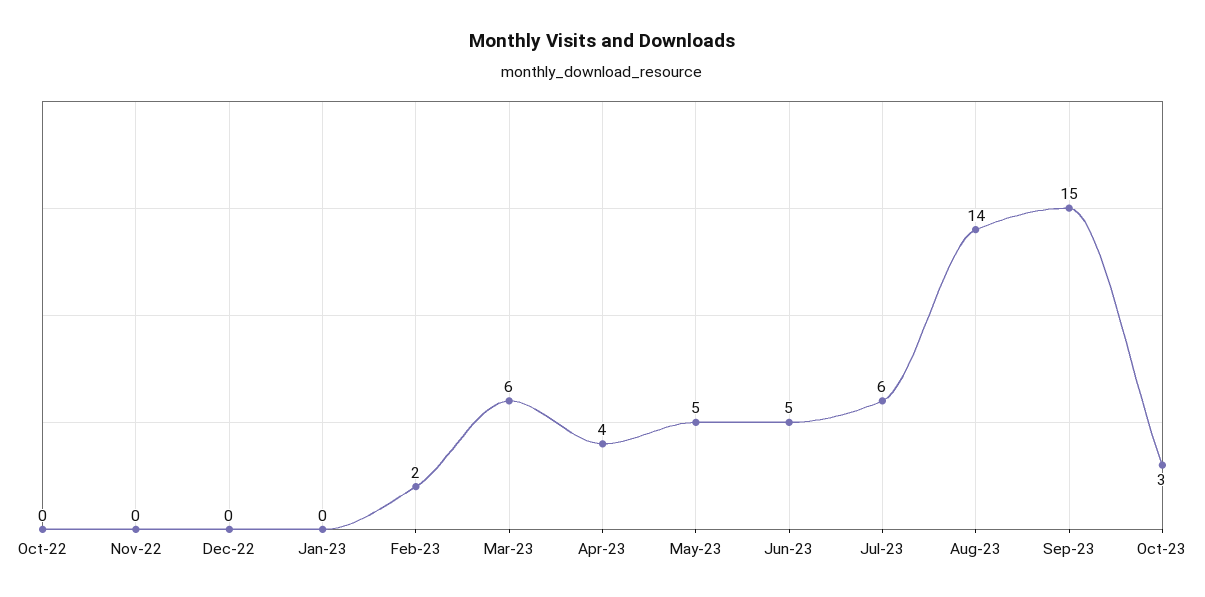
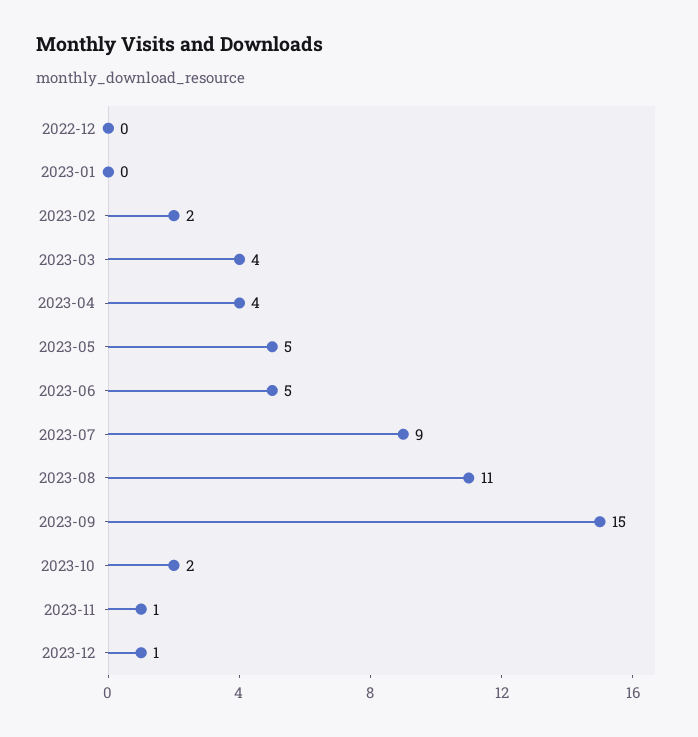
Oct-22: 0 -> none
Nov-22: 0 -> none
Mar-23: 6 -> 4
Jul-23: 6 -> 9
Aug-23: 14 -> 11
Oct-23: 3 -> 2
2023-11: none -> 1
2023-12: none -> 1

